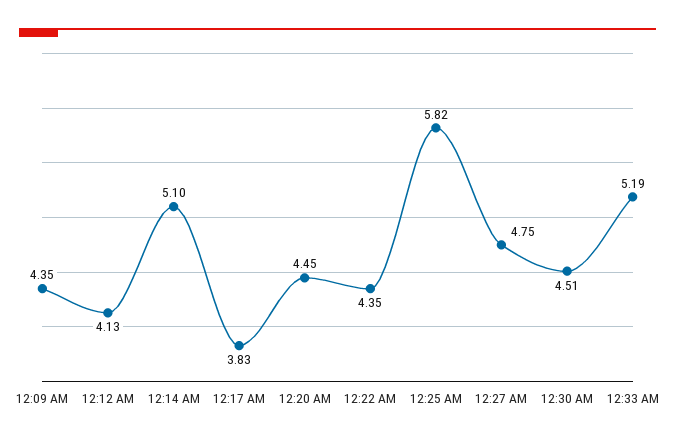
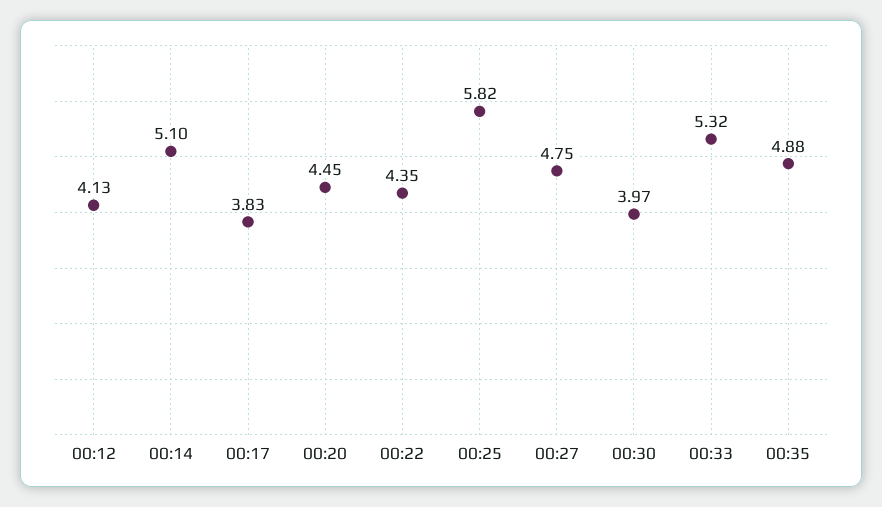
12:09 AM: 4.35 -> none
12:30 AM: 4.51 -> 3.97
12:33 AM: 5.19 -> 5.32
00:35: none -> 4.88

